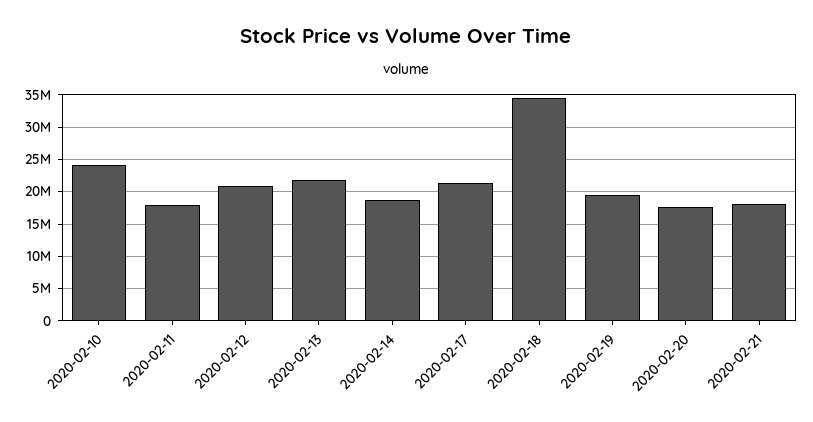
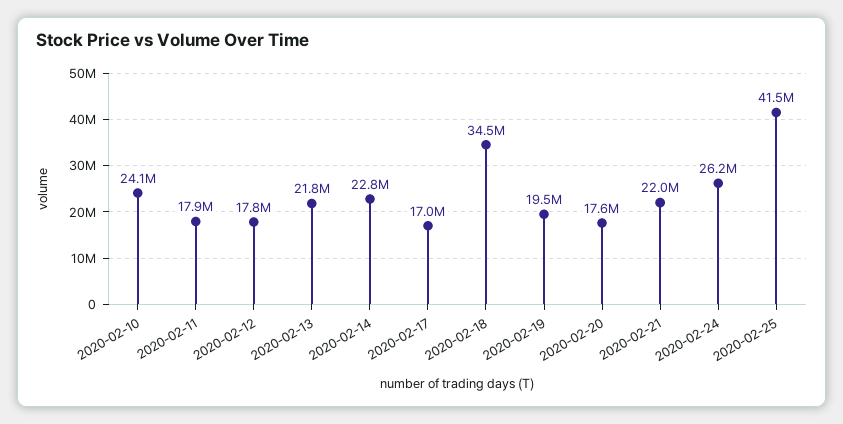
2020-02-12: 21000000 -> 17800000
2020-02-14: 19000000 -> 22800000
2020-02-17: 21000000 -> 17000000
2020-02-21: 18000000 -> 22000000
2020-02-24: none -> 26200000
2020-02-25: none -> 41500000

